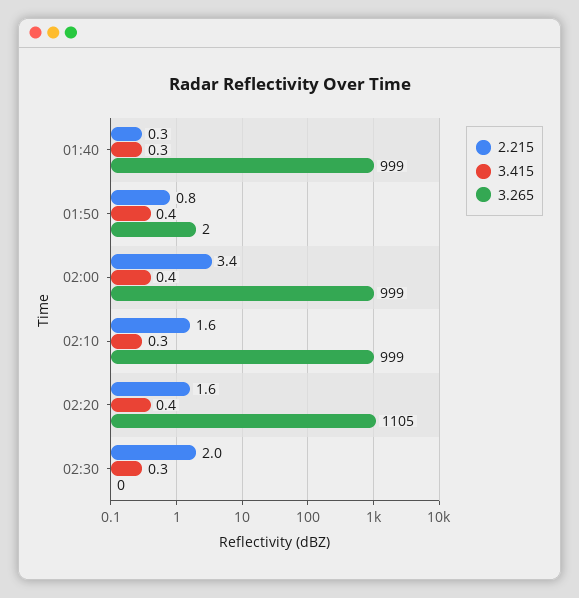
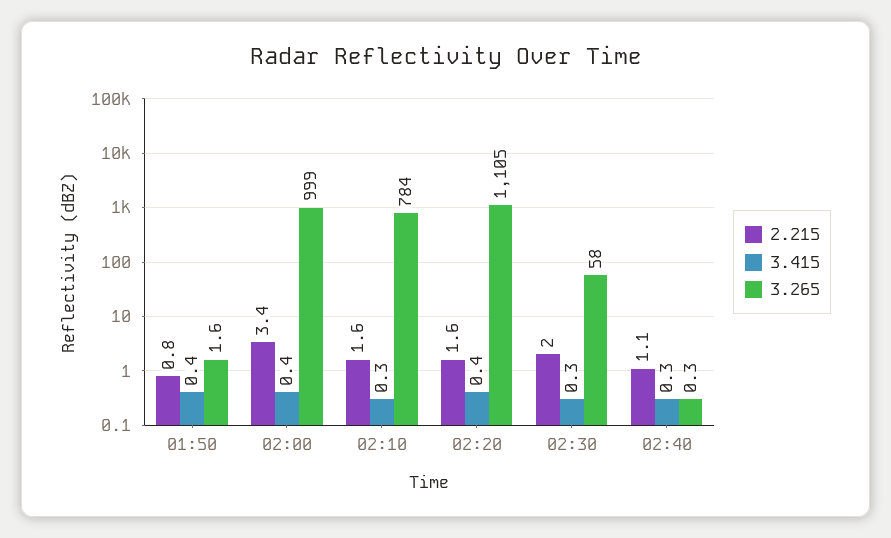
2.215, 01:40: 0.3 -> none
3.415, 01:40: 0.3 -> none
3.265, 01:40: 999 -> none
3.265, 02:10: 999 -> 784
3.265, 02:30: 0 -> 58
2.215, 02:40: none -> 1.1
3.415, 02:40: none -> 0.3
3.265, 02:40: none -> 0.3

